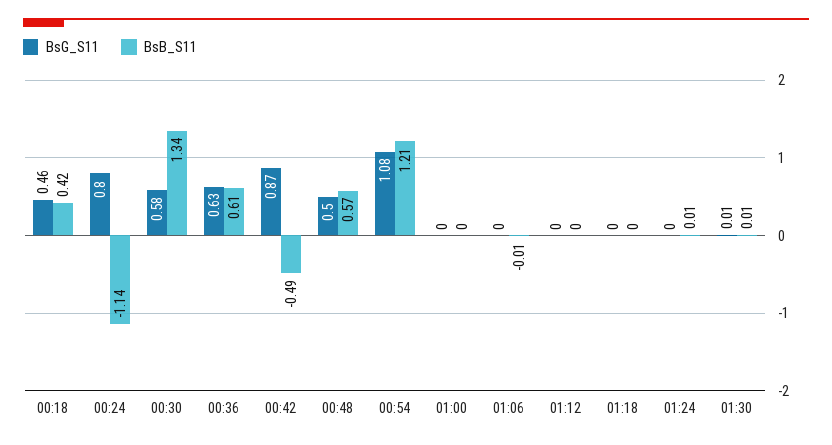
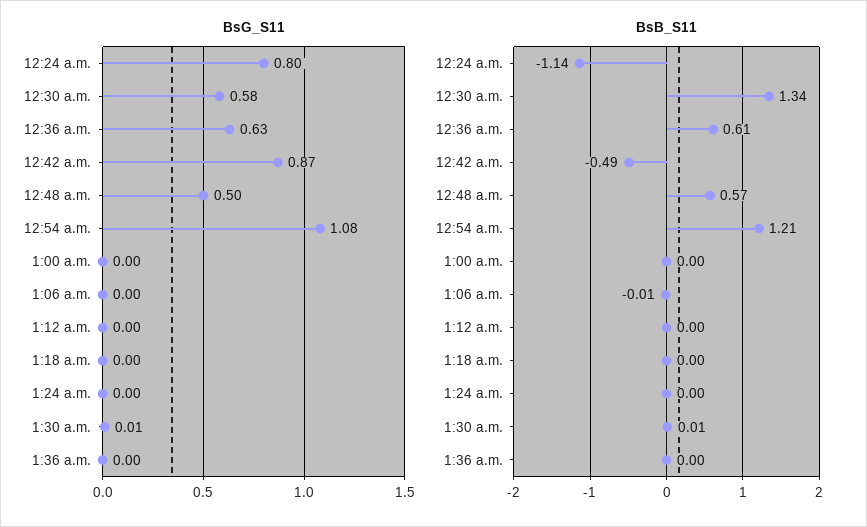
BsG_S11, 00:18: 0.46 -> none
BsB_S11, 00:18: 0.42 -> none
BsB_S11, 01:24: 0.01 -> 0
BsG_S11, 1:36 a.m.: none -> 0
BsB_S11, 1:36 a.m.: none -> 0

